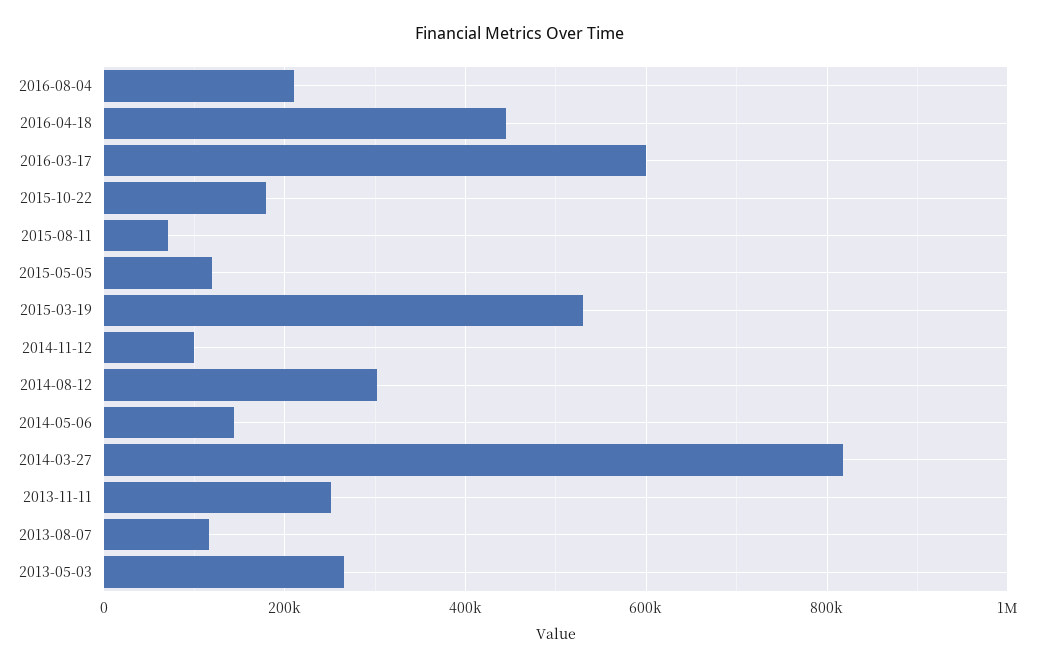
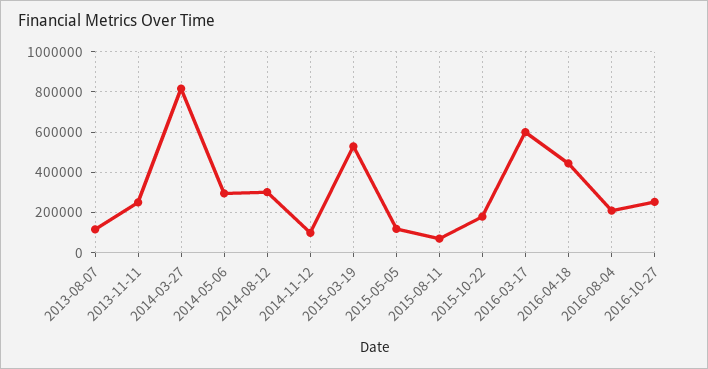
2014-05-06: 140000 -> 300000
2013-05-03: 260000 -> none
2016-10-27: none -> 250000

